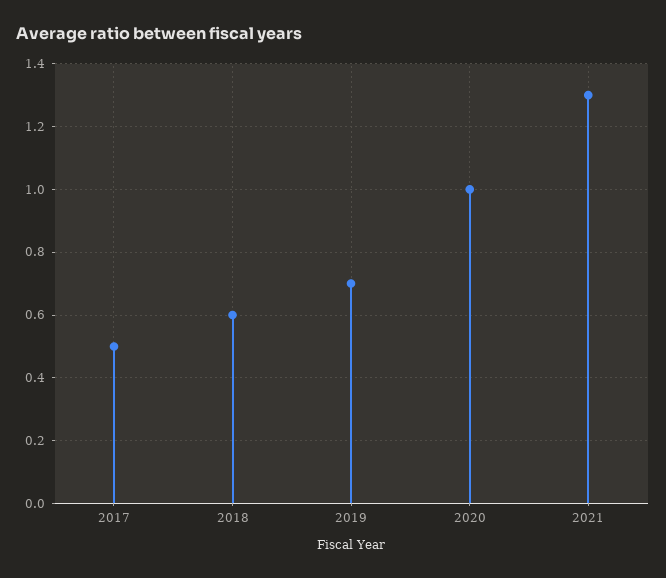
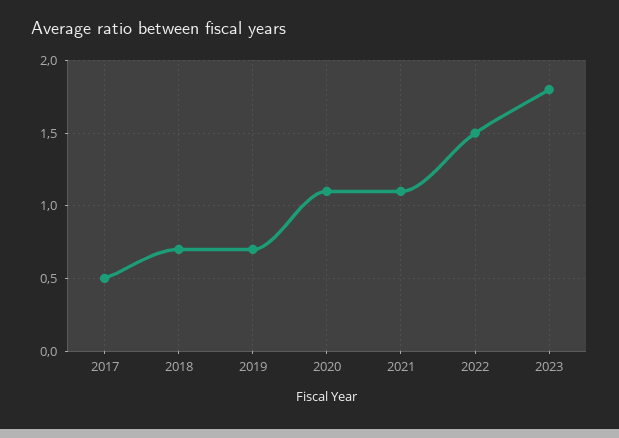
2018: 0.6 -> 0.7
2020: 1 -> 1.1
2021: 1.3 -> 1.1
2022: none -> 1.5
2023: none -> 1.8

